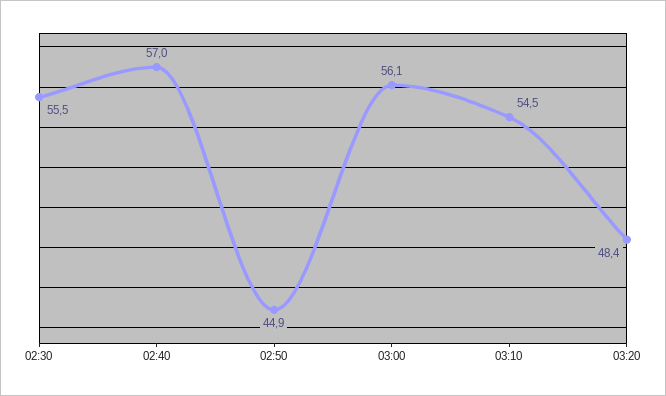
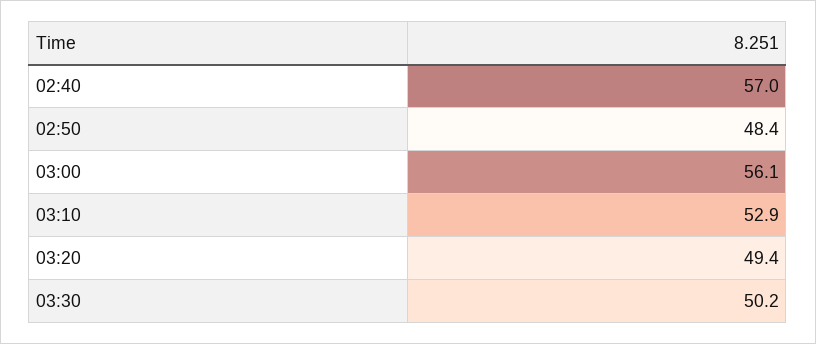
02:30: 55.5 -> none
02:50: 44.9 -> 48.4
03:10: 54.5 -> 52.9
03:20: 48.4 -> 49.4
03:30: none -> 50.2

